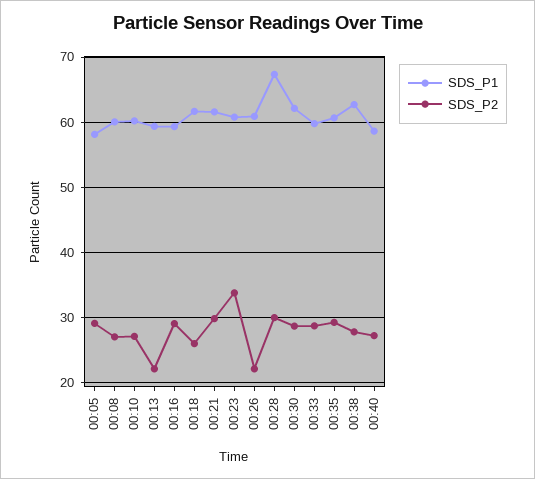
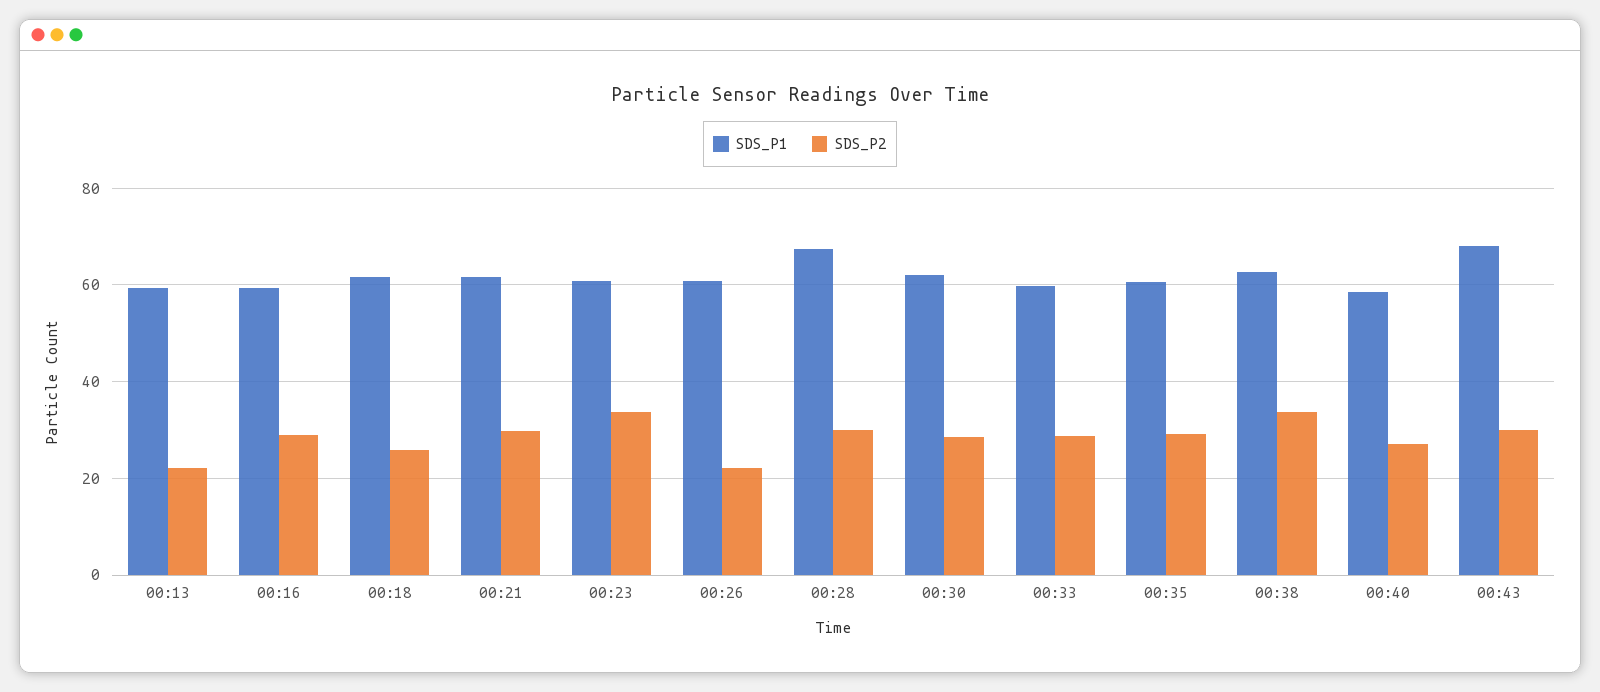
SDS_P1, 00:05: 58 -> none
SDS_P2, 00:05: 29 -> none
SDS_P1, 00:08: 60 -> none
SDS_P2, 00:08: 27 -> none
SDS_P1, 00:10: 60 -> none
SDS_P2, 00:10: 27 -> none
SDS_P2, 00:38: 28 -> 34
SDS_P1, 00:43: none -> 68
SDS_P2, 00:43: none -> 30

